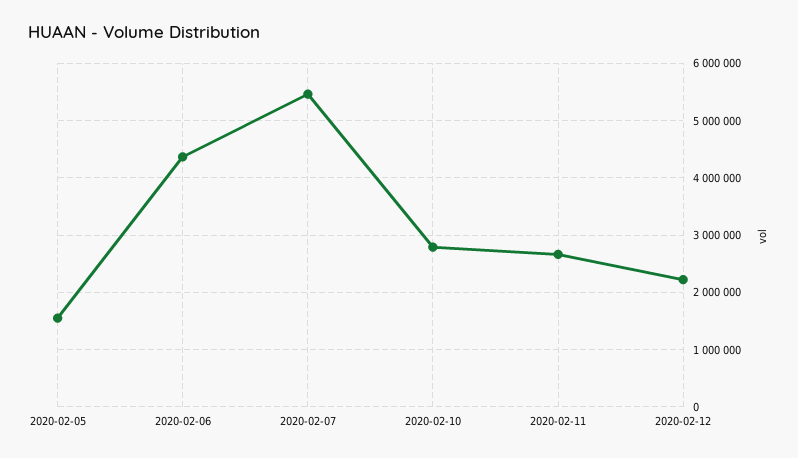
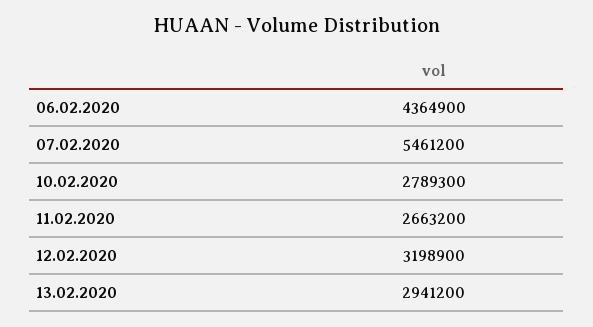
2020-02-05: 1600000 -> none
2020-02-12: 2200000 -> 3198900
13.02.2020: none -> 2941200

